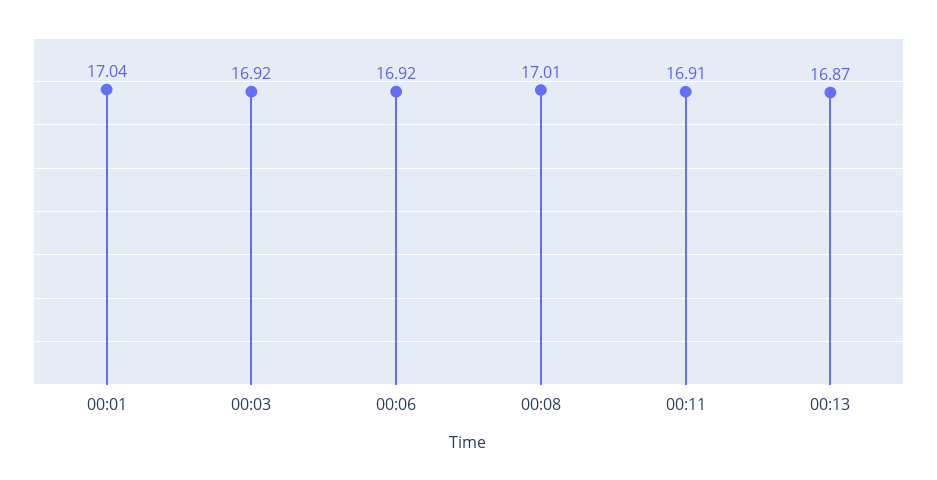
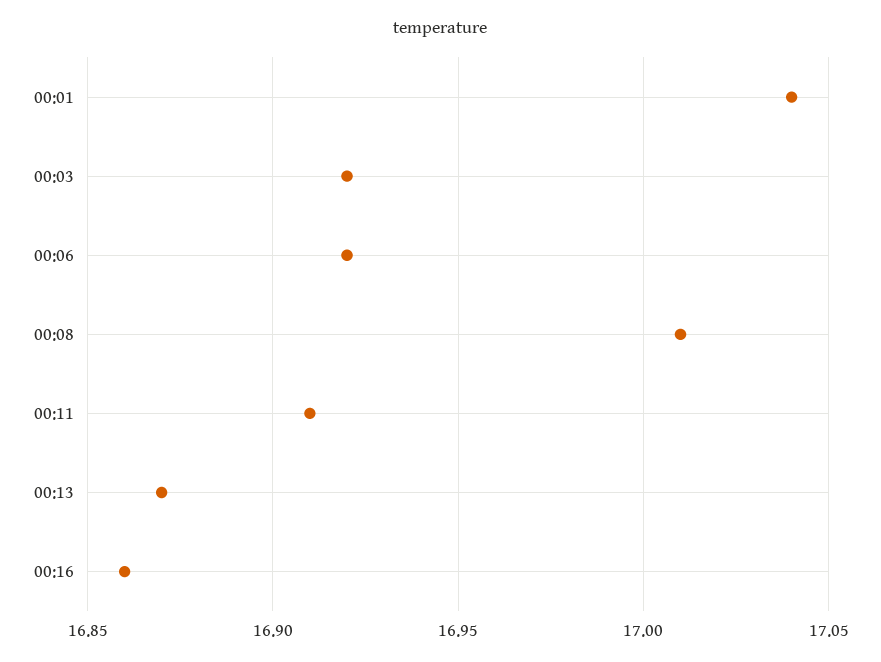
00:16: none -> 16.86

